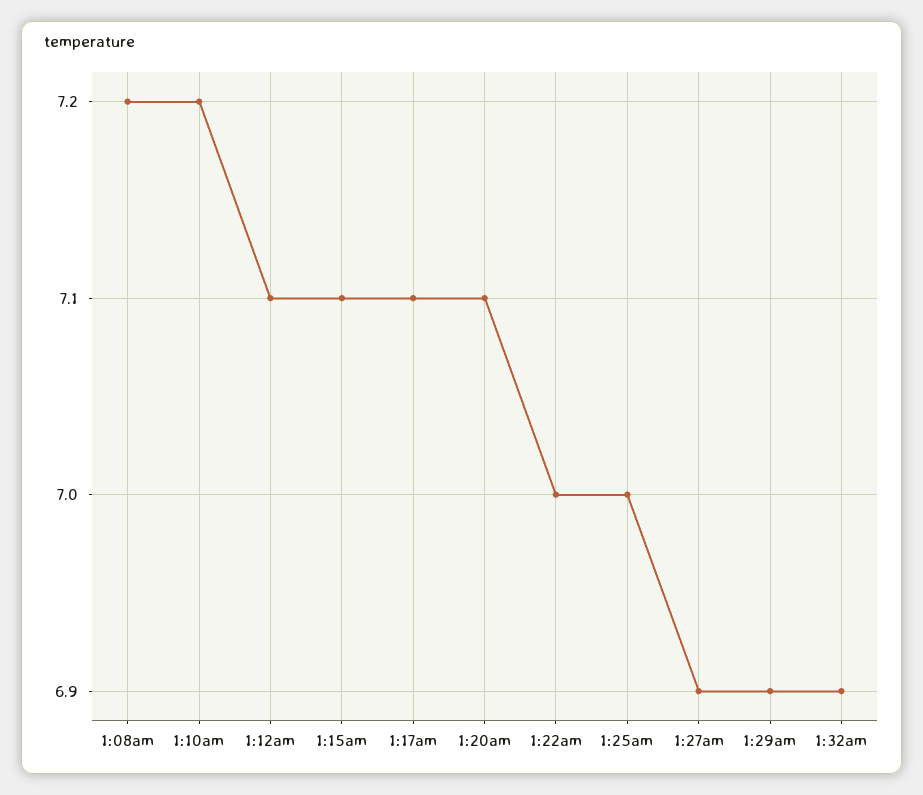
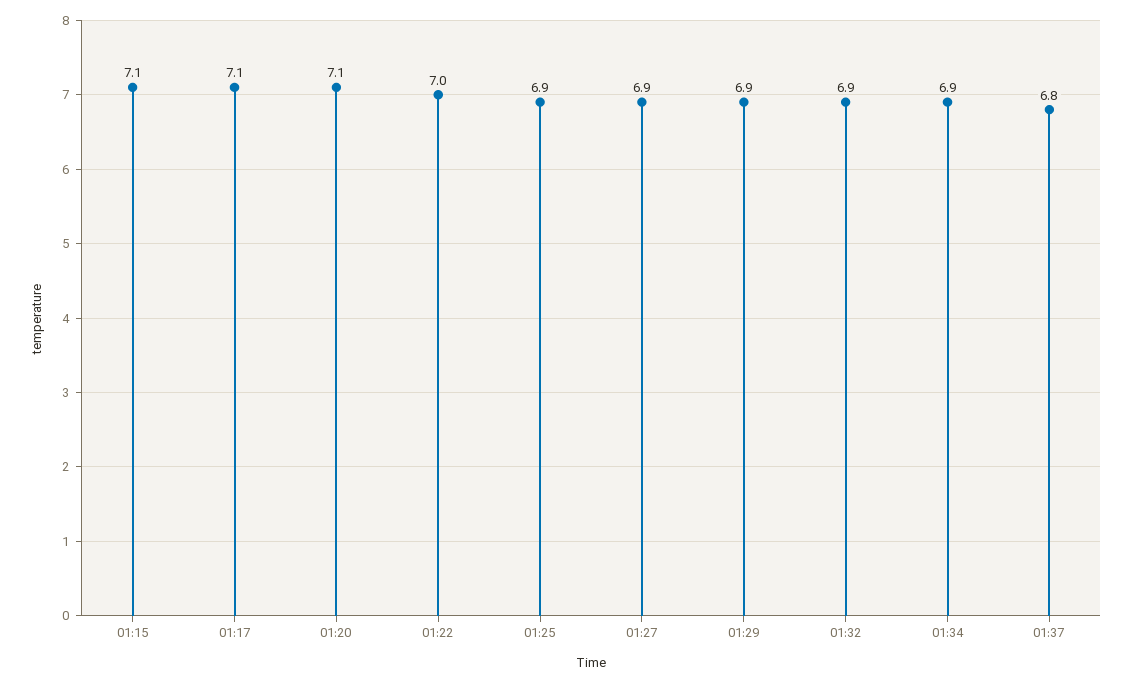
1:08am: 7.2 -> none
1:10am: 7.2 -> none
1:12am: 7.1 -> none
1:25am: 7 -> 6.9
01:34: none -> 6.9
01:37: none -> 6.8

